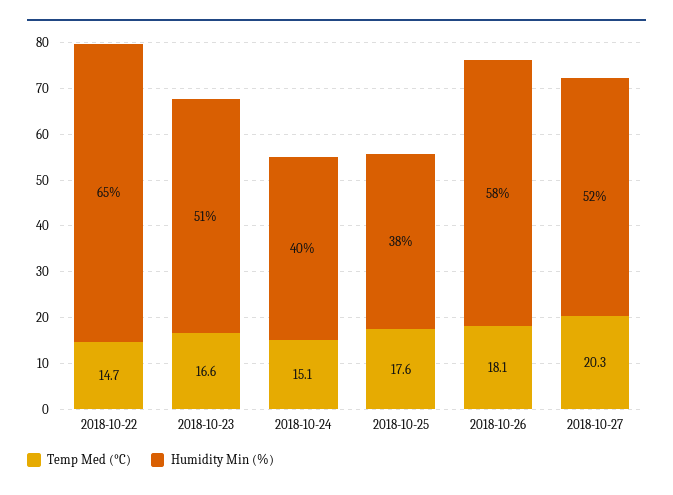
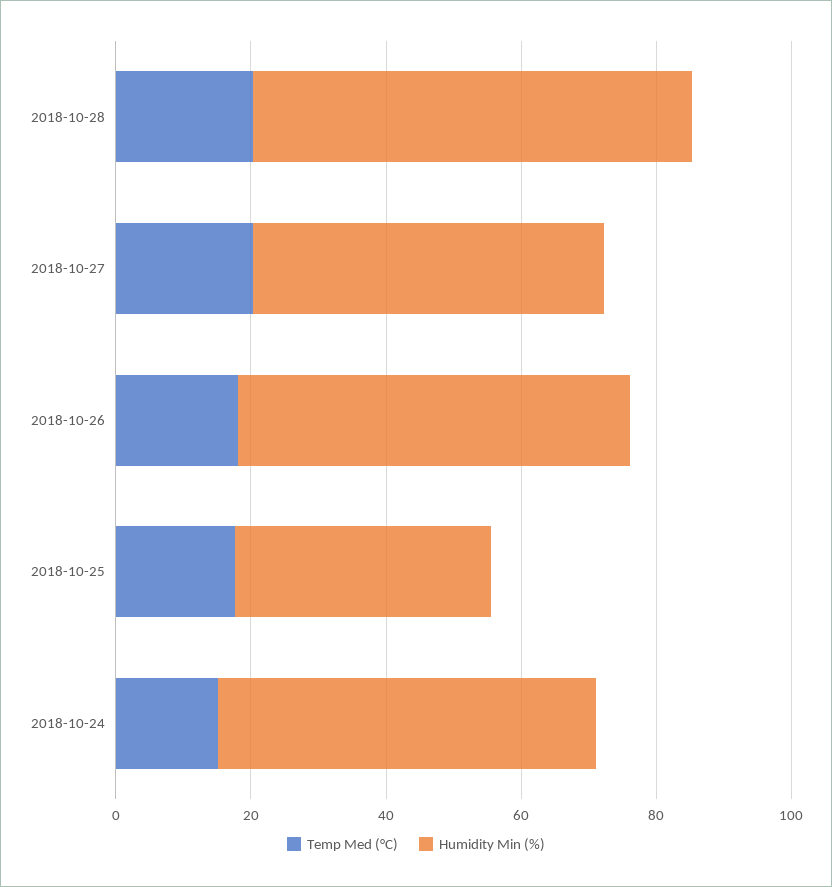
Temp Med (°C), 2018-10-22: 14.7 -> none
Humidity Min (%), 2018-10-22: 65 -> none
Temp Med (°C), 2018-10-23: 16.6 -> none
Humidity Min (%), 2018-10-23: 51 -> none
Humidity Min (%), 2018-10-24: 40 -> 55
Temp Med (°C), 2018-10-28: none -> 20
Humidity Min (%), 2018-10-28: none -> 65

